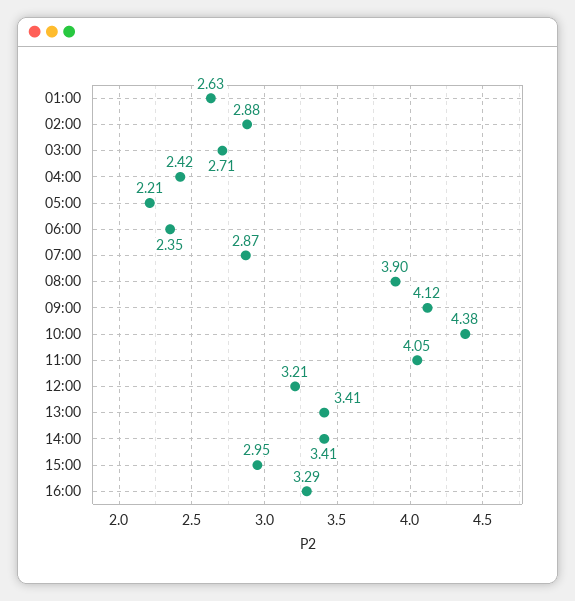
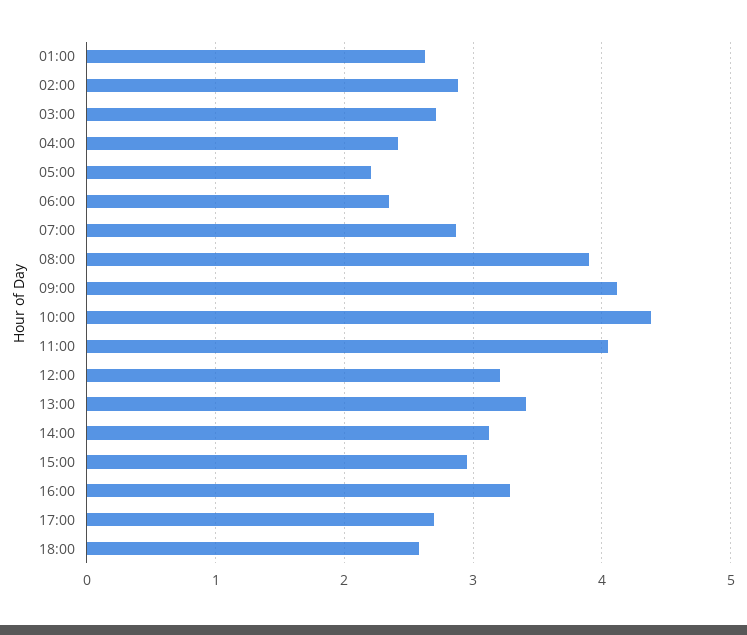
14:00: 3.41 -> 3.1
17:00: none -> 2.7
18:00: none -> 2.6

